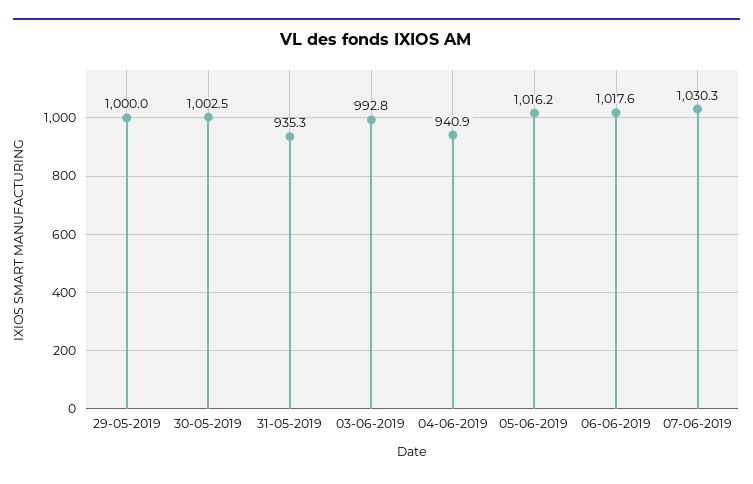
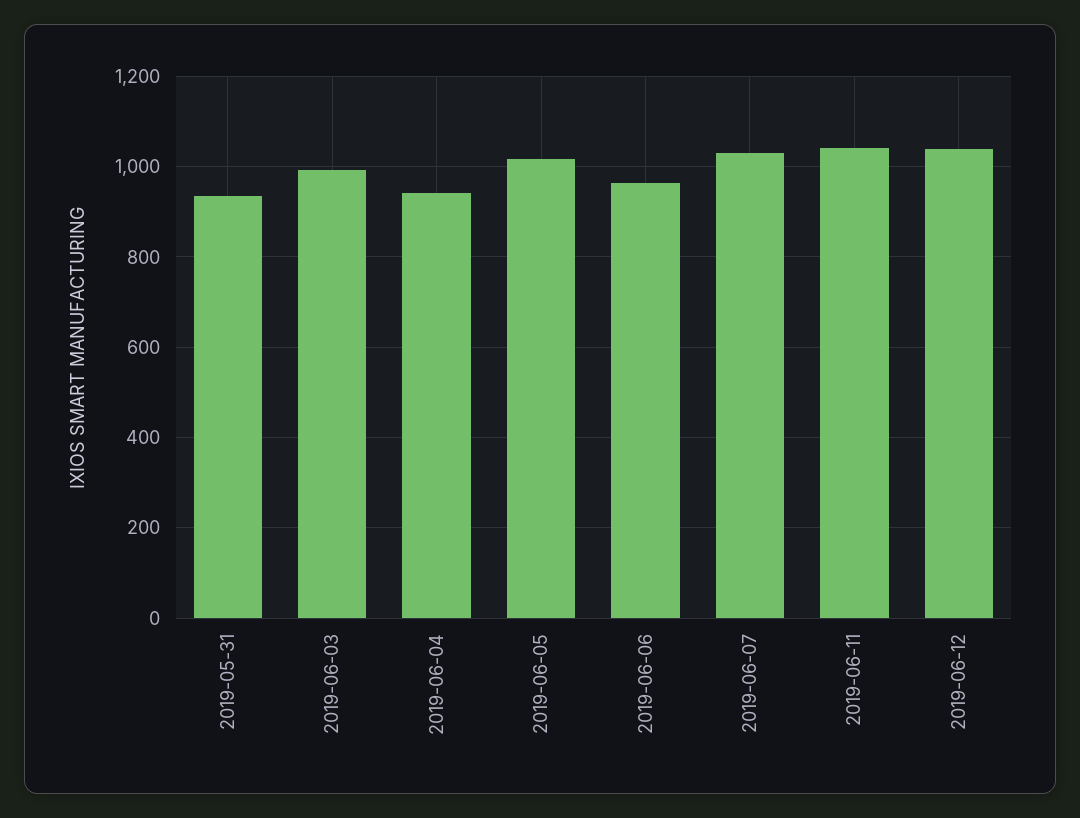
29-05-2019: 1000 -> none
30-05-2019: 1002.5 -> none
06-06-2019: 1017.6 -> 960
2019-06-11: none -> 1040
2019-06-12: none -> 1040

